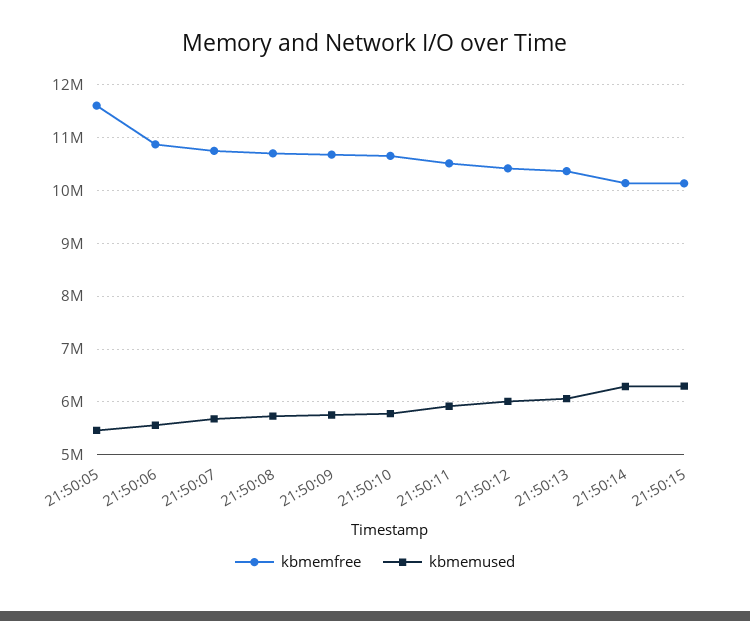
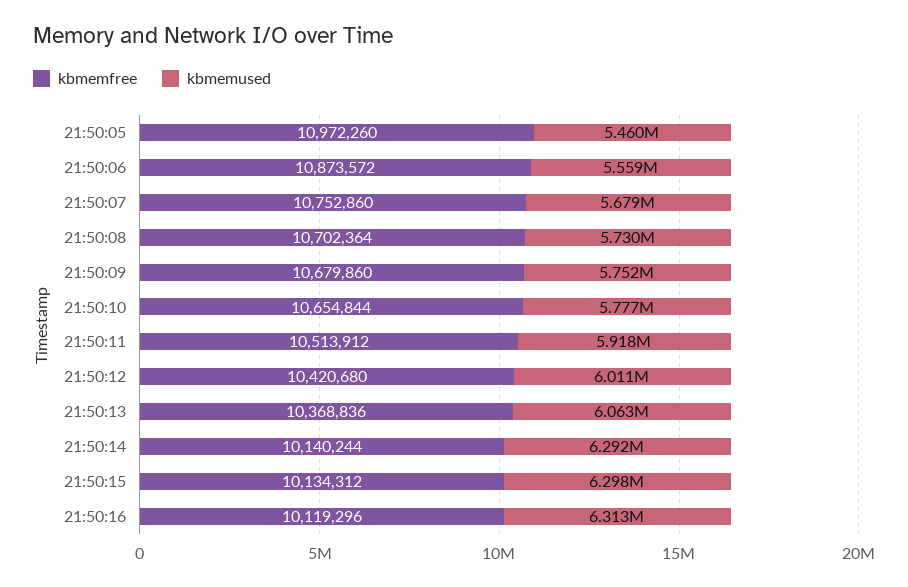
kbmemfree, 21:50:05: 11600000 -> 10972260
kbmemfree, 21:50:16: none -> 10119296
kbmemused, 21:50:16: none -> 6313000

